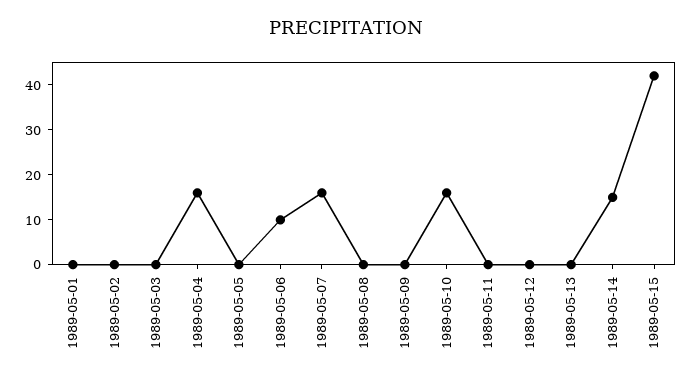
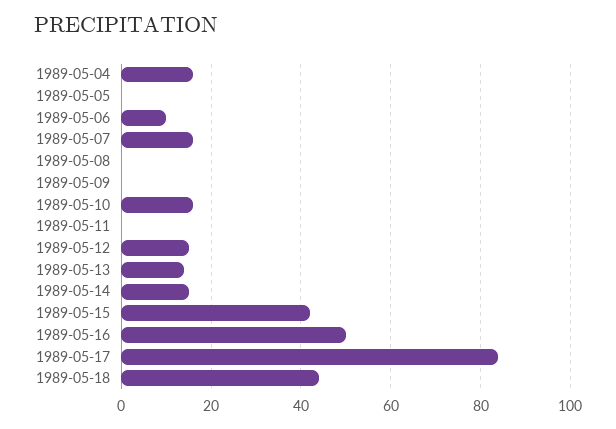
1989-05-01: 0 -> none
1989-05-02: 0 -> none
1989-05-03: 0 -> none
1989-05-12: 0 -> 15
1989-05-13: 0 -> 15
1989-05-16: none -> 50
1989-05-17: none -> 85
1989-05-18: none -> 45

